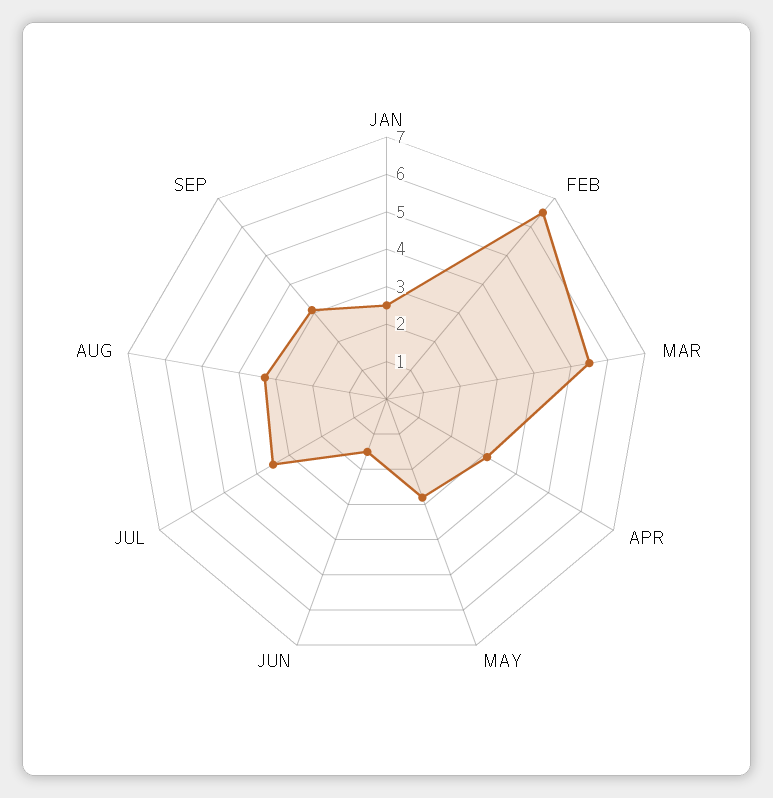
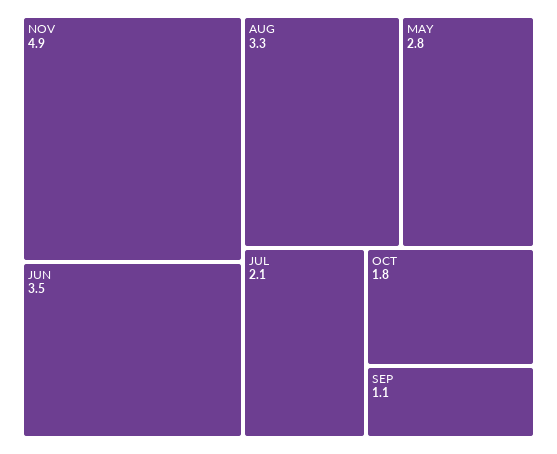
JAN: 2.5 -> none
FEB: 6.5 -> none
MAR: 5.5 -> none
APR: 3 -> none
JUN: 1.5 -> 3.5
JUL: 3.5 -> 2.1
SEP: 3 -> 1.1
NOV: none -> 4.9
OCT: none -> 1.8

